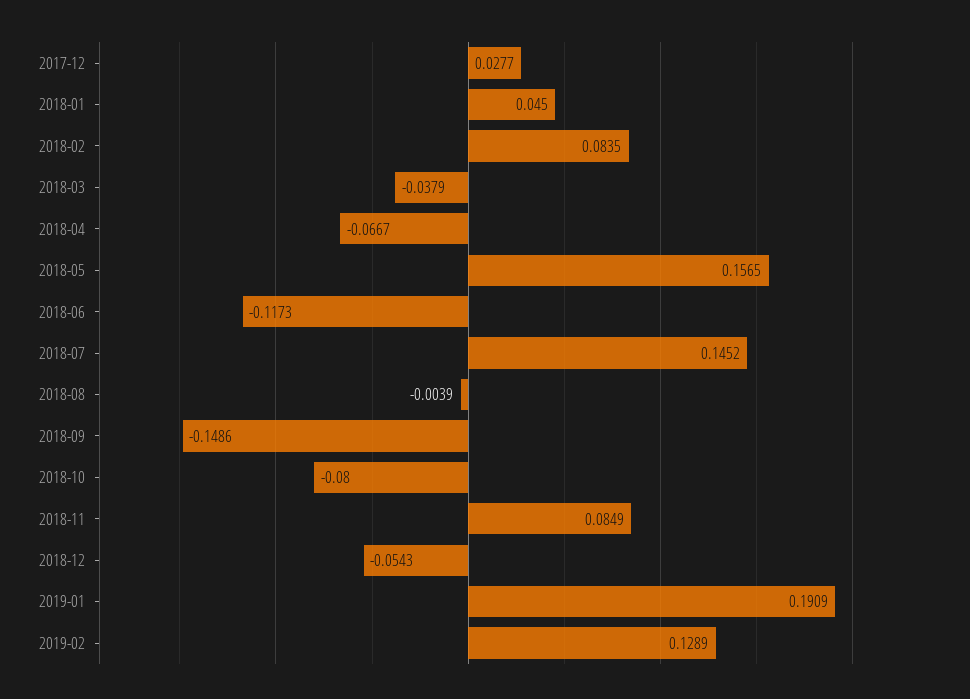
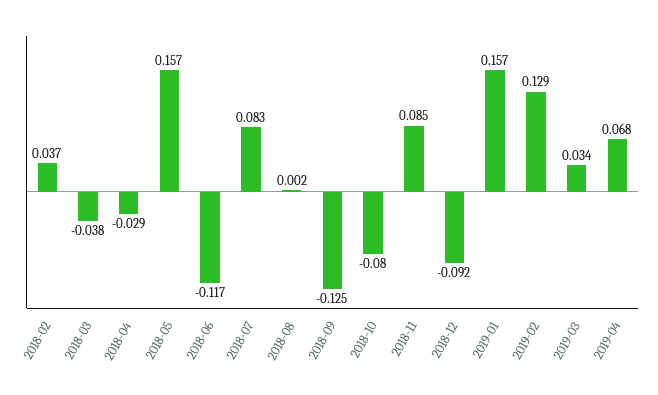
2017-12: 0.0277 -> none
2018-01: 0.045 -> none
2018-02: 0.0835 -> 0.037
2018-04: -0.0667 -> -0.029
2018-07: 0.1452 -> 0.083
2018-08: -0.0039 -> 0.002
2018-09: -0.1486 -> -0.125
2018-12: -0.0543 -> -0.092
2019-01: 0.1909 -> 0.157
2019-03: none -> 0.034
2019-04: none -> 0.068

